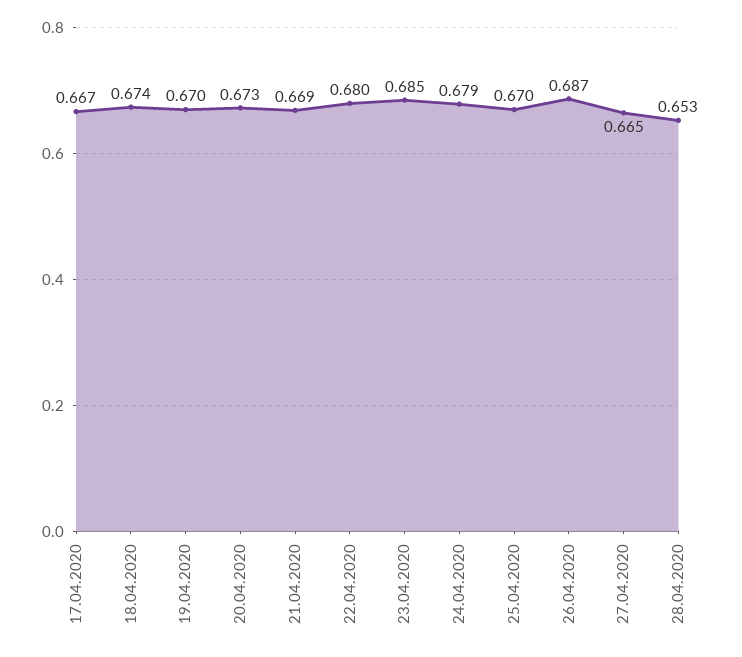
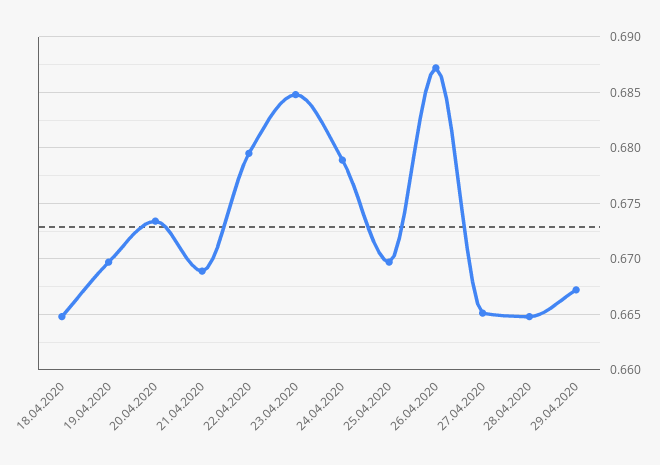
17.04.2020: 0.667 -> none
18.04.2020: 0.674 -> 0.665
28.04.2020: 0.653 -> 0.665
29.04.2020: none -> 0.667

